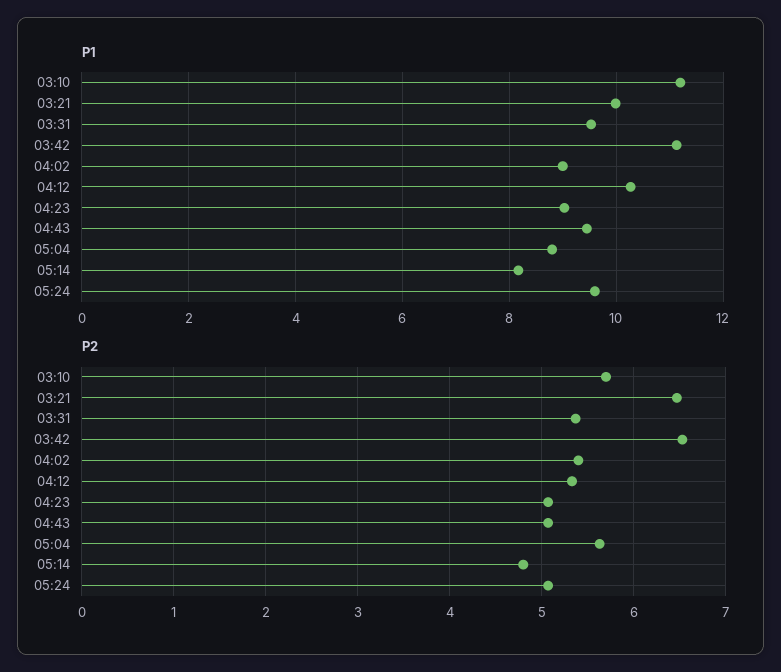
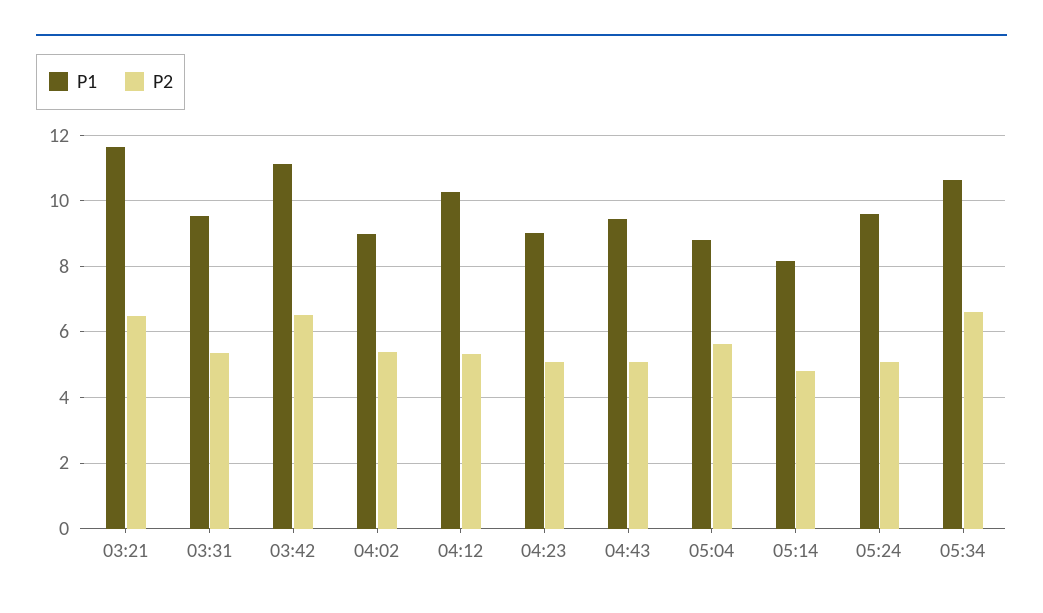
P1, 03:10: 11.2 -> none
P1, 03:21: 10 -> 11.6
P2, 03:10: 5.7 -> none
P1, 05:34: none -> 10.6
P2, 05:34: none -> 6.6

